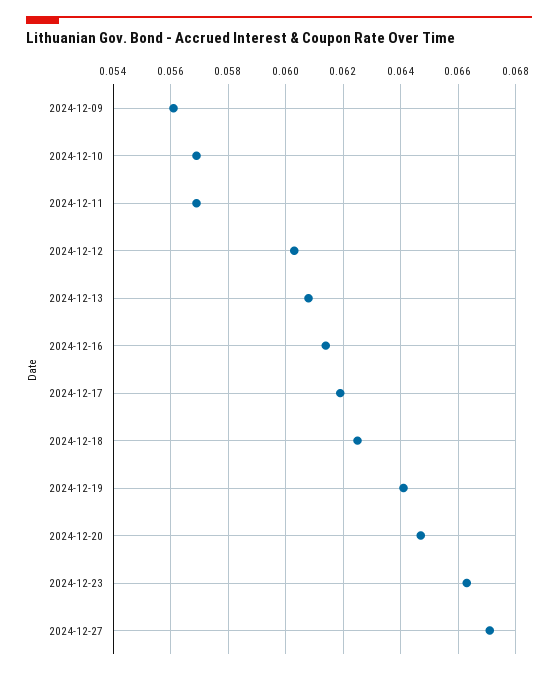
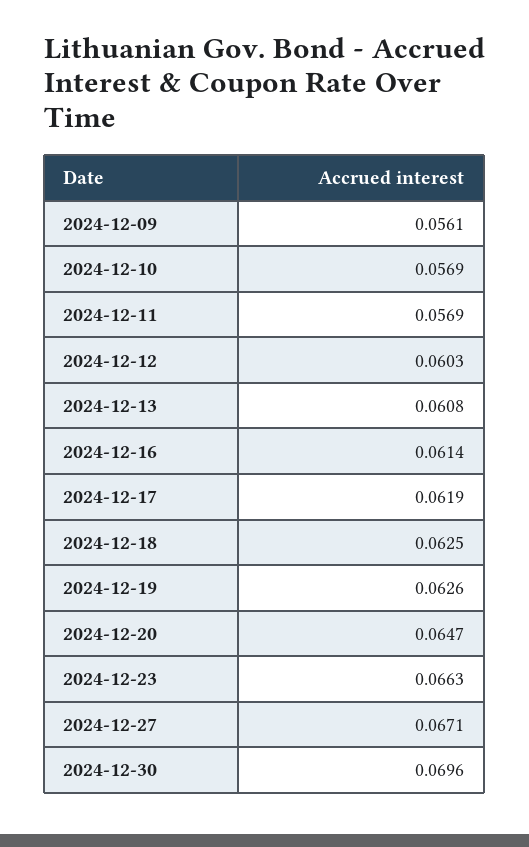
2024-12-19: 0.064 -> 0.0626
2024-12-30: none -> 0.0696

